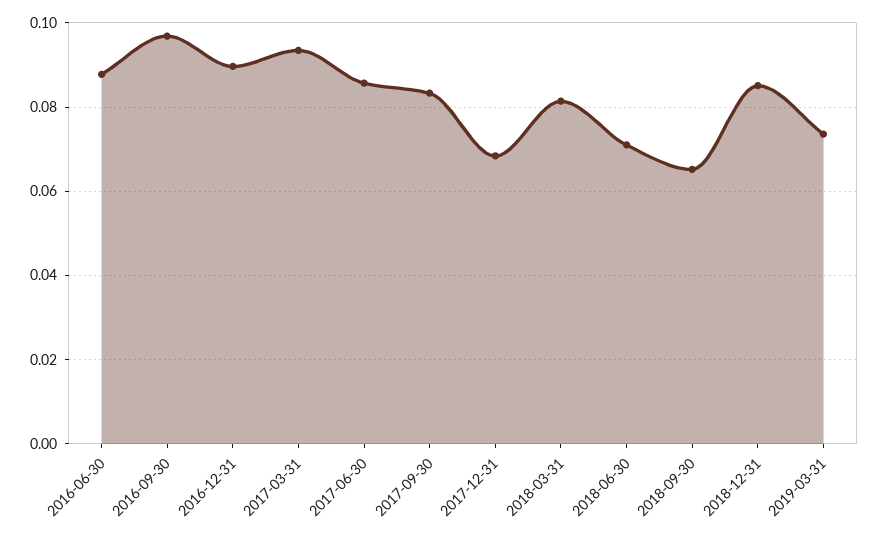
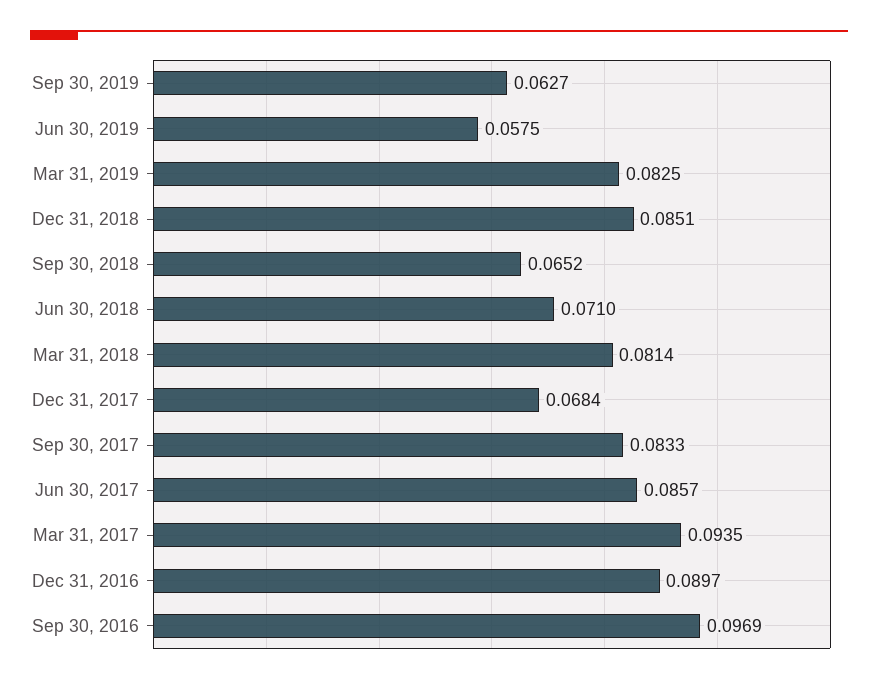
2016-06-30: 0.088 -> none
2019-03-31: 0.074 -> 0.0825
Sep 30, 2019: none -> 0.0627
Jun 30, 2019: none -> 0.0575

